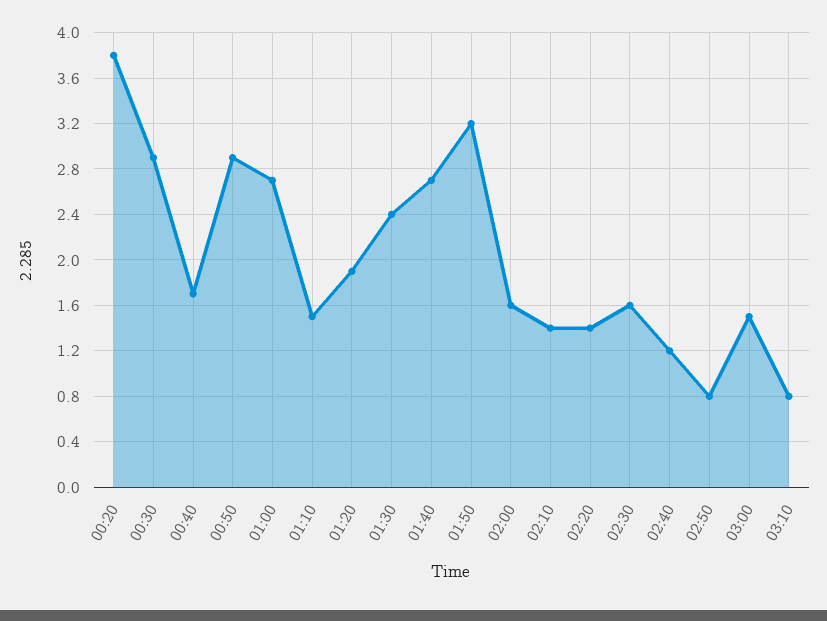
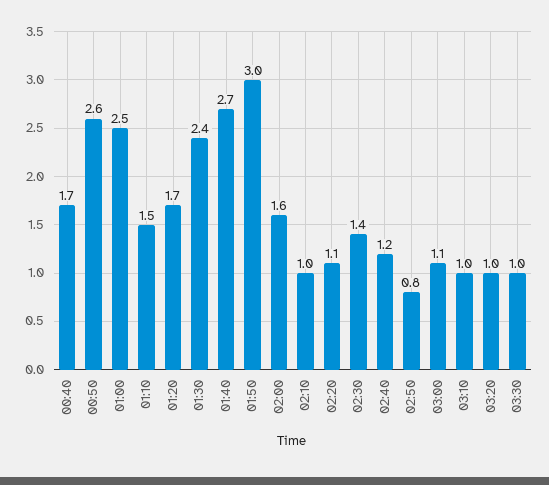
00:20: 3.8 -> none
00:30: 2.9 -> none
00:50: 2.9 -> 2.6
01:00: 2.7 -> 2.5
01:20: 1.9 -> 1.7
01:50: 3.2 -> 3
02:10: 1.4 -> 1
02:20: 1.4 -> 1.1
02:30: 1.6 -> 1.4
03:00: 1.5 -> 1.1
03:10: 0.8 -> 1
03:20: none -> 1
03:30: none -> 1

